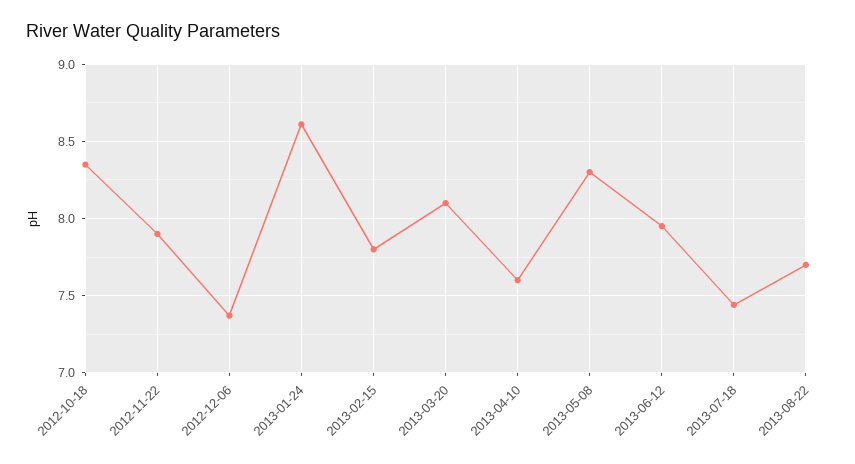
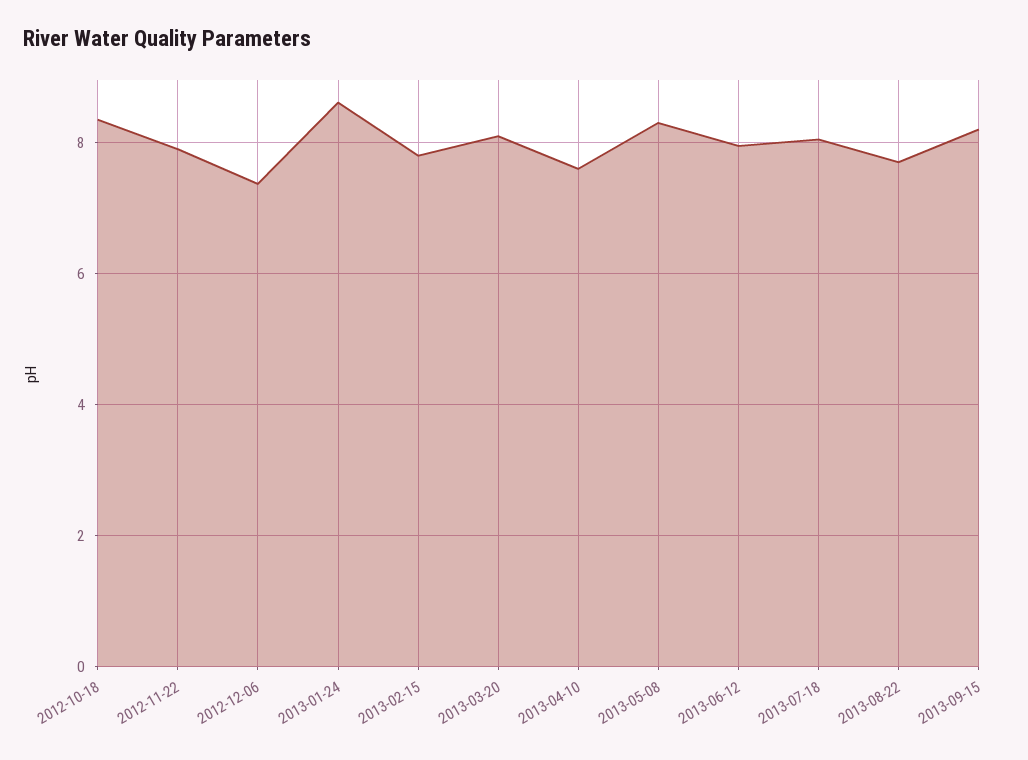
2013-07-18: 7.45 -> 8
2013-09-15: none -> 8.2

